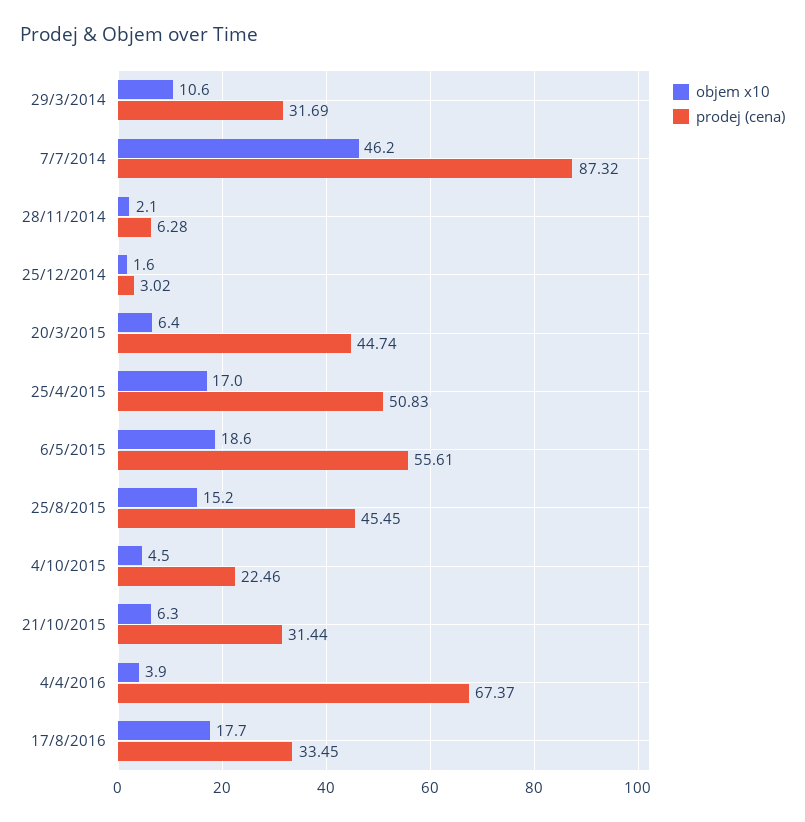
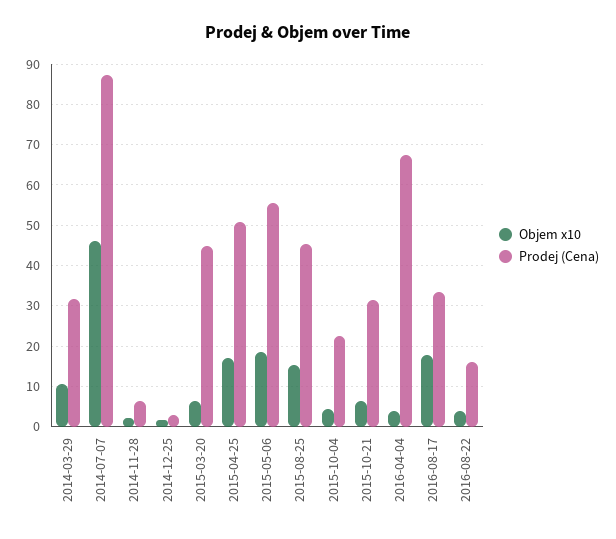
objem x10, 2016-08-22: none -> 4
prodej (cena), 2016-08-22: none -> 16

